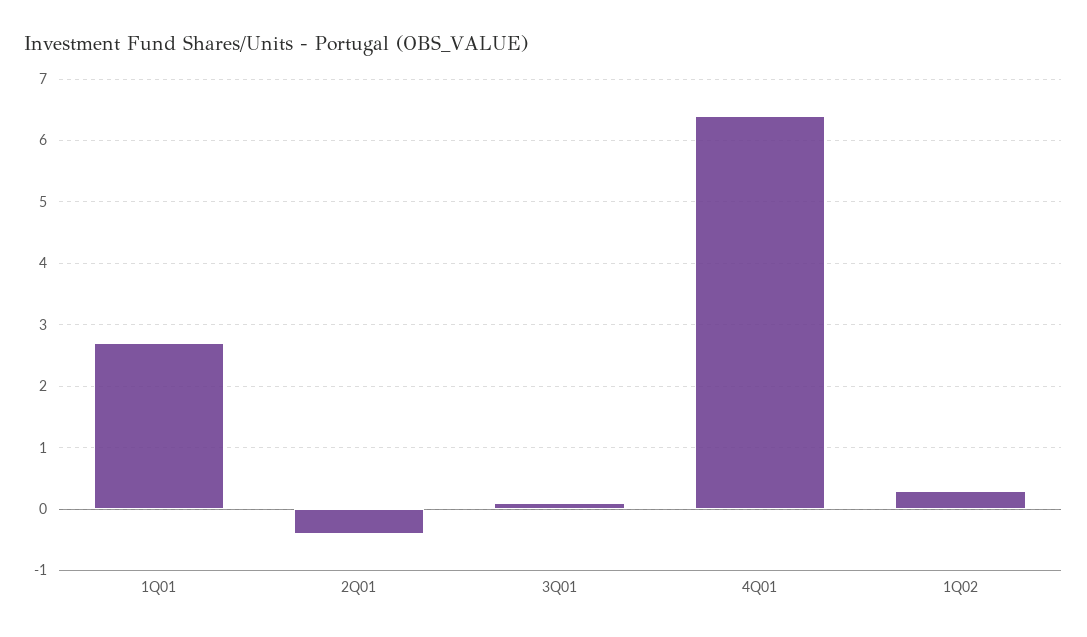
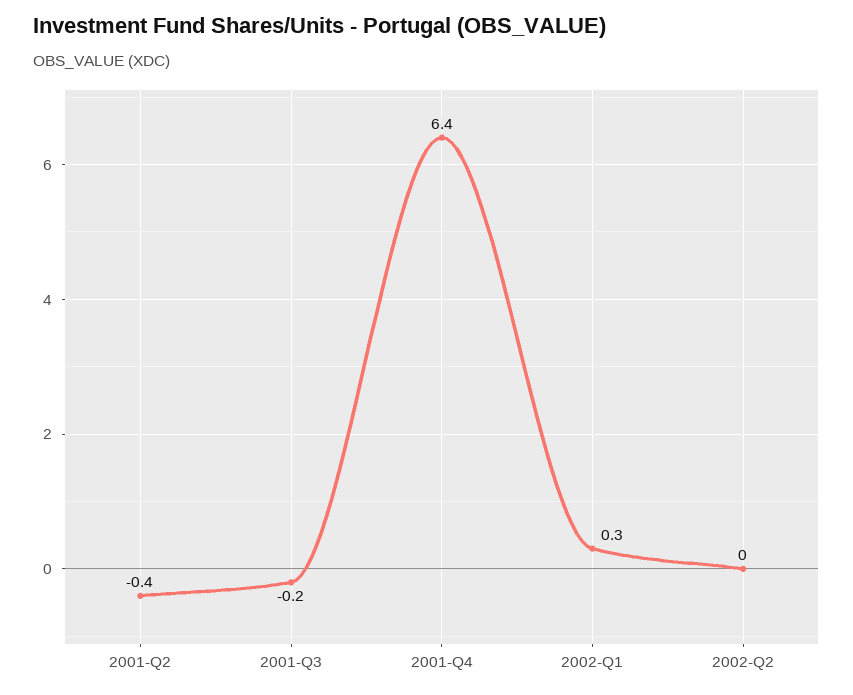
1Q01: 2.7 -> none
3Q01: 0.1 -> -0.2
2002-Q2: none -> 0

